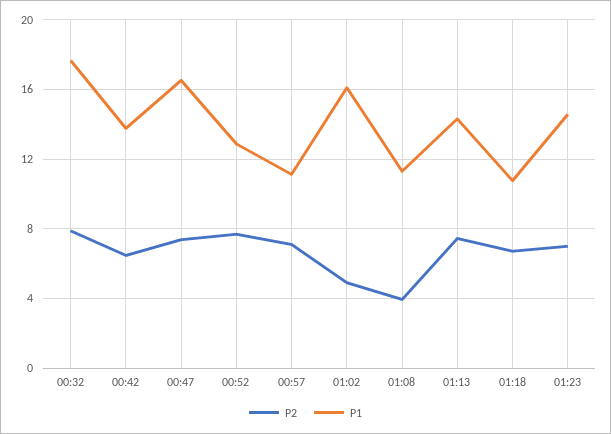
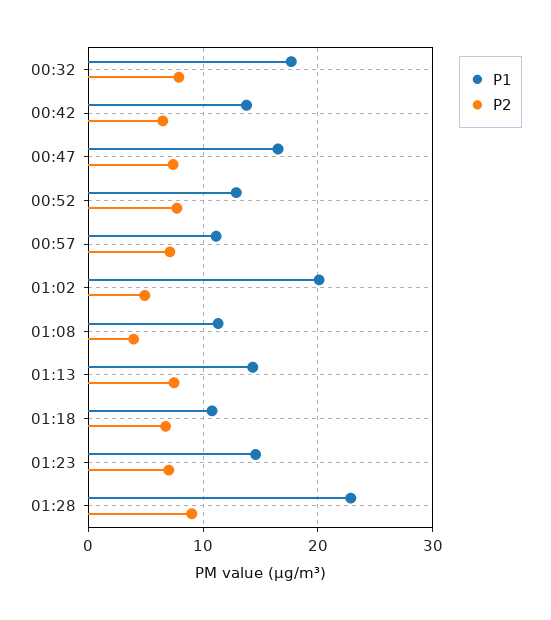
P1, 01:02: 16 -> 20
P1, 01:28: none -> 23
P2, 01:28: none -> 9

